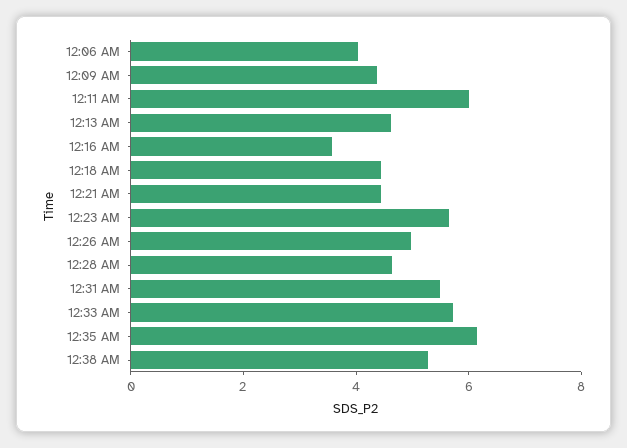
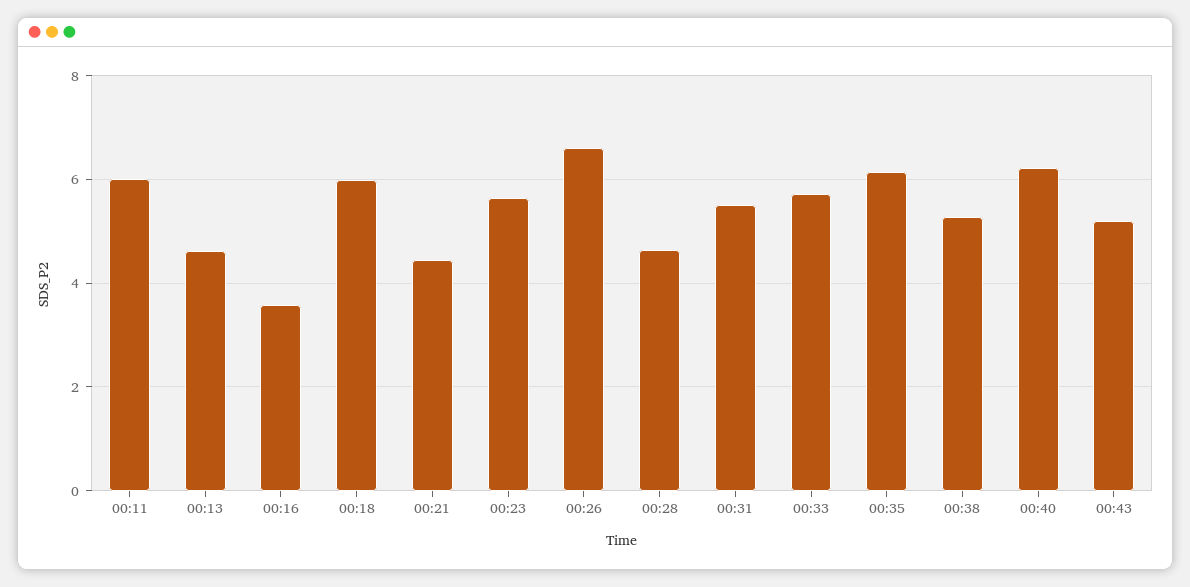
12:06 AM: 4 -> none
12:09 AM: 4.5 -> none
12:18 AM: 4.5 -> 6
12:26 AM: 5 -> 6.6
00:40: none -> 6.2
00:43: none -> 5.2

